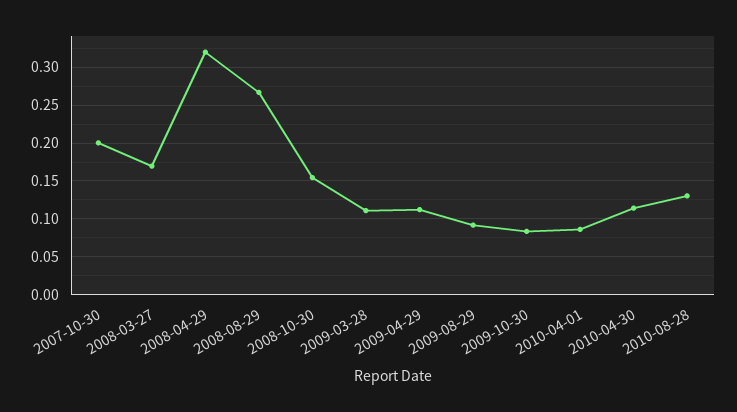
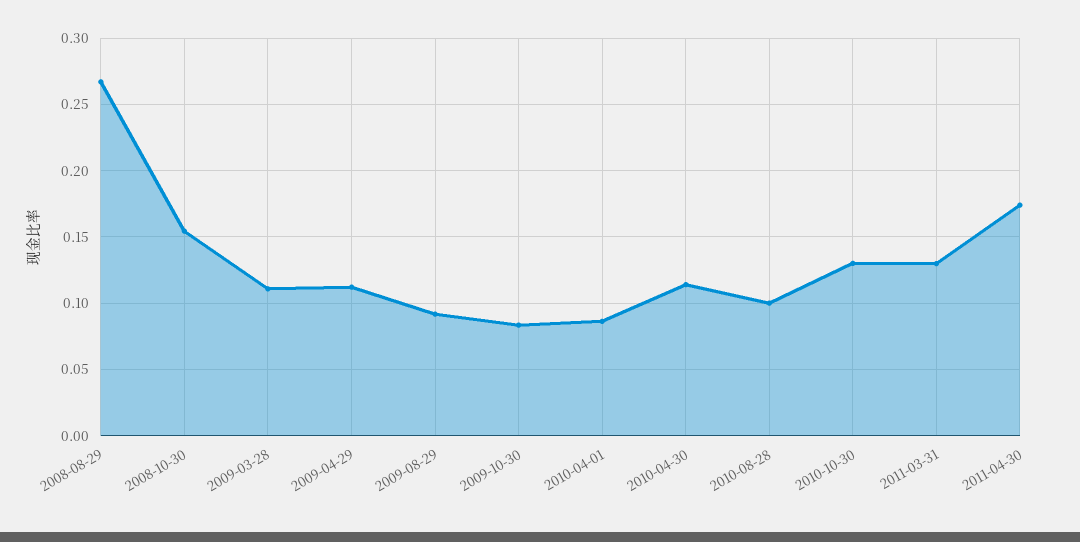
2007-10-30: 0.2 -> none
2008-03-27: 0.17 -> none
2008-04-29: 0.32 -> none
2010-08-28: 0.13 -> 0.1
2010-10-30: none -> 0.13
2011-03-31: none -> 0.13
2011-04-30: none -> 0.175

